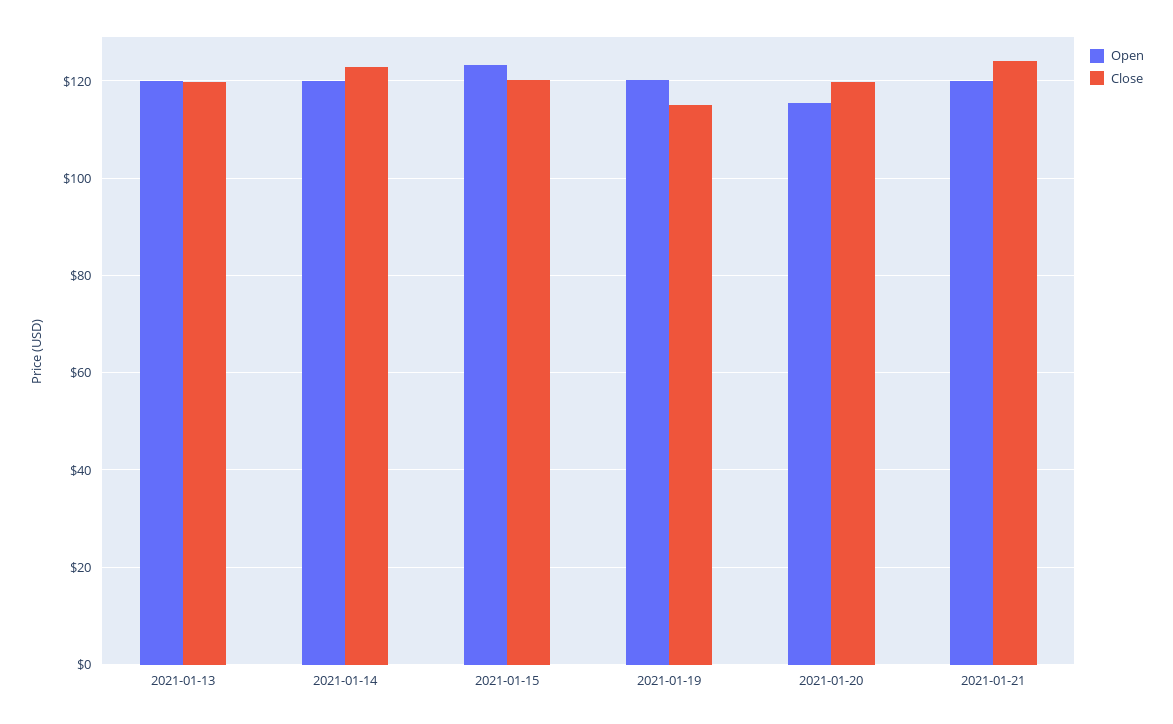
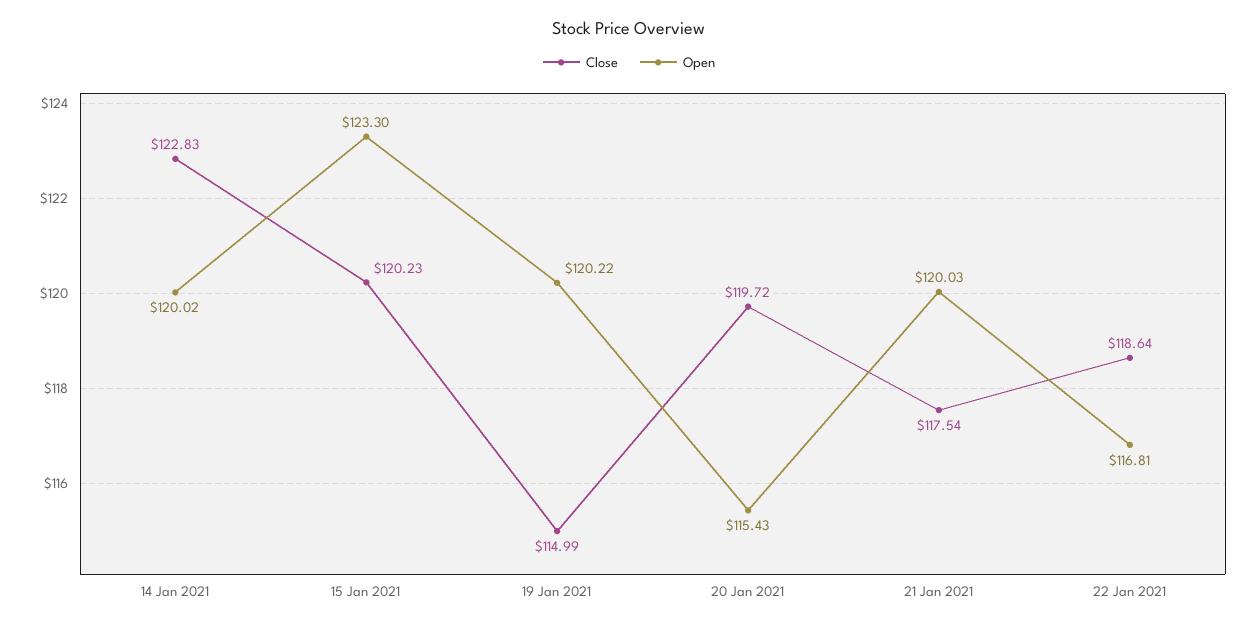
Open, 2021-01-13: 120 -> none
Close, 2021-01-13: 120 -> none
Close, 2021-01-21: 124 -> 117.54
Close, 22 Jan 2021: none -> 118.64
Open, 22 Jan 2021: none -> 116.81

